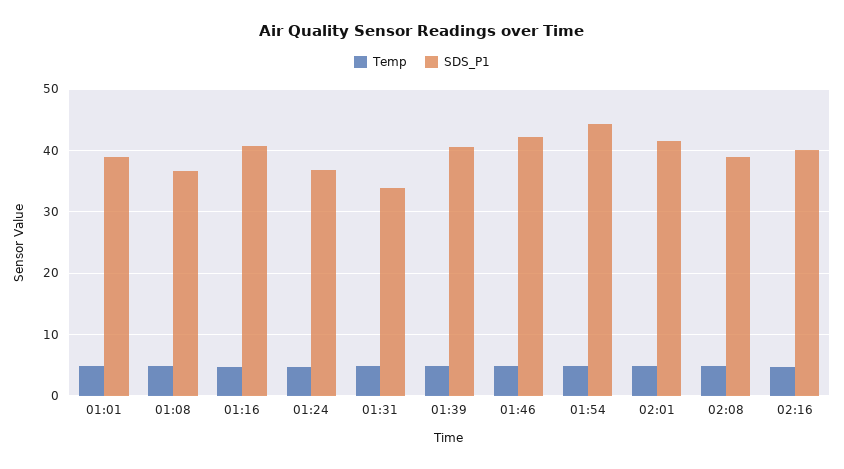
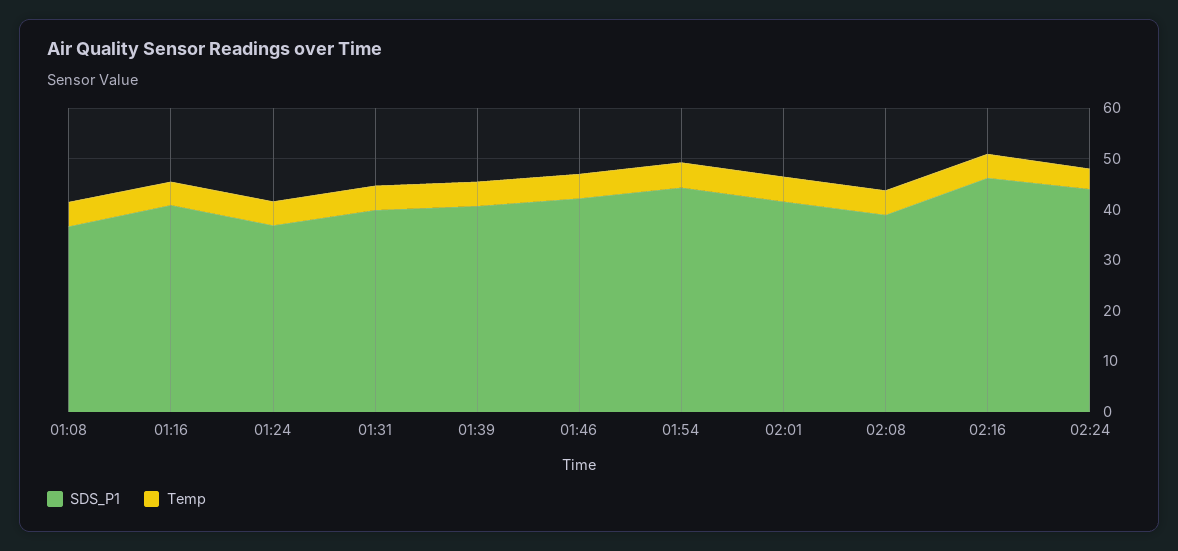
Temp, 01:01: 5 -> none
SDS_P1, 01:01: 39 -> none
SDS_P1, 01:31: 34 -> 40
SDS_P1, 02:16: 40 -> 46
SDS_P1, 02:24: none -> 44
Temp, 02:24: none -> 4

